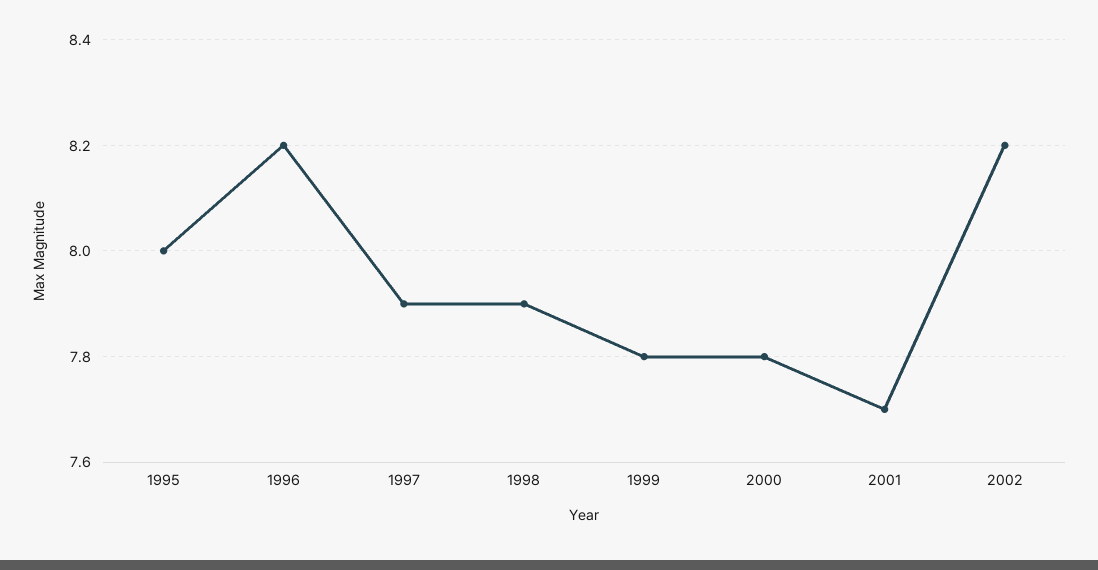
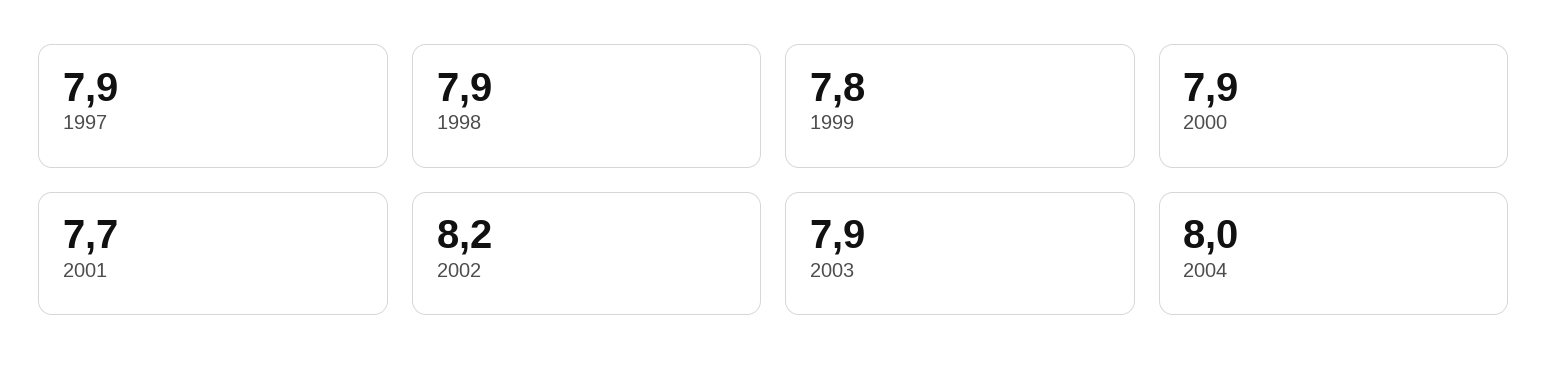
1995: 8 -> none
1996: 8.2 -> none
2000: 7.8 -> 7.9
2003: none -> 7.9
2004: none -> 8

